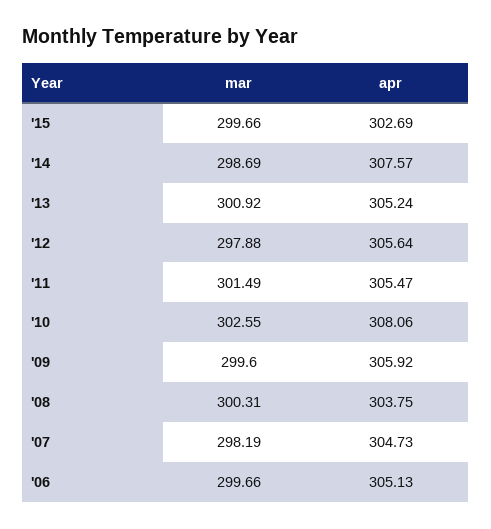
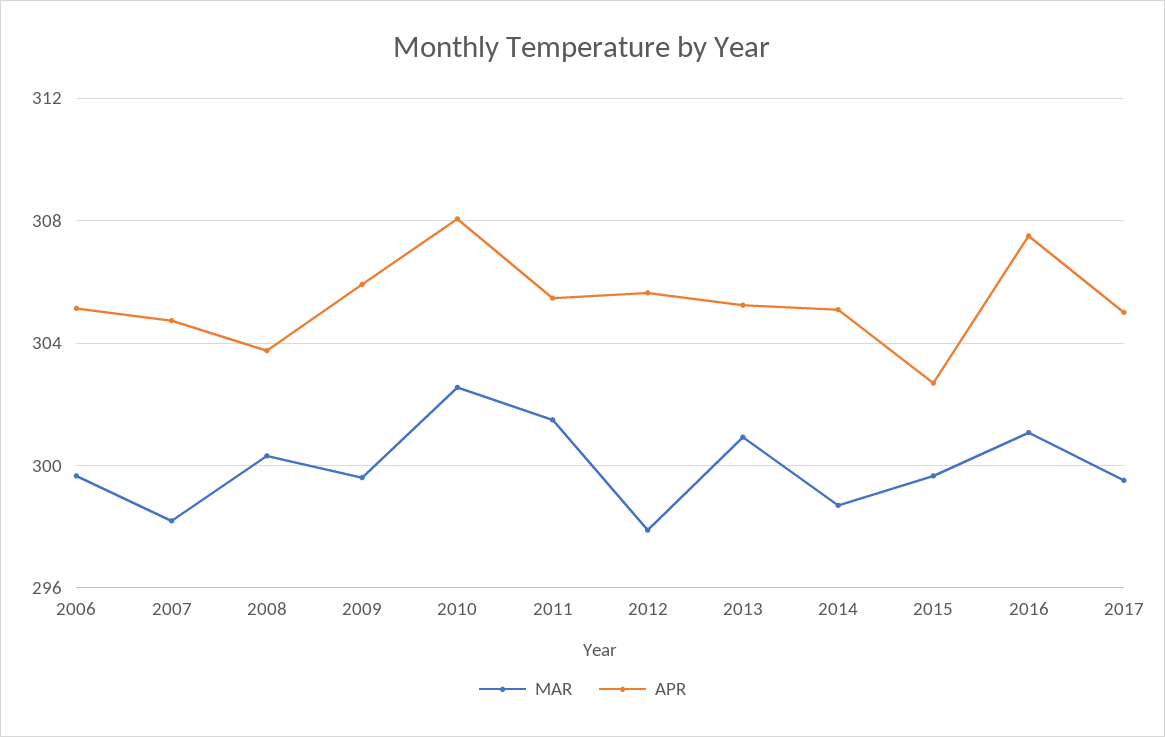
apr, '14: 307.57 -> 305
mar, 2016: none -> 301
apr, 2016: none -> 307.5
mar, 2017: none -> 299.5
apr, 2017: none -> 305

